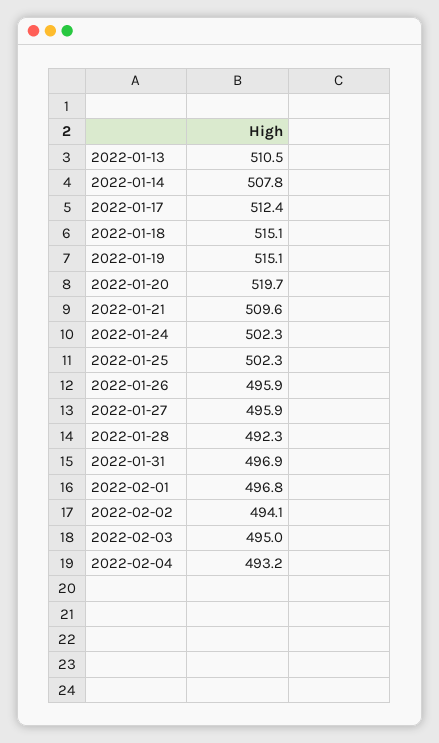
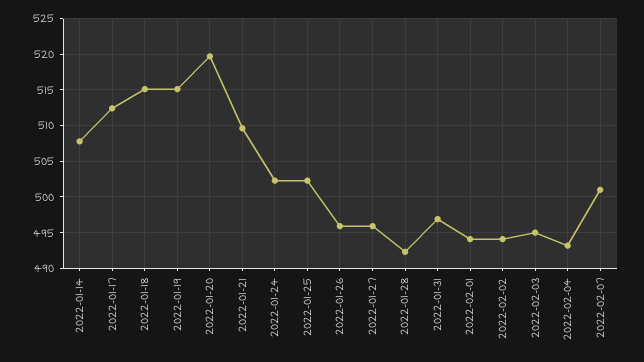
2022-01-13: 510.5 -> none
2022-02-01: 496.8 -> 494
2022-02-07: none -> 501

